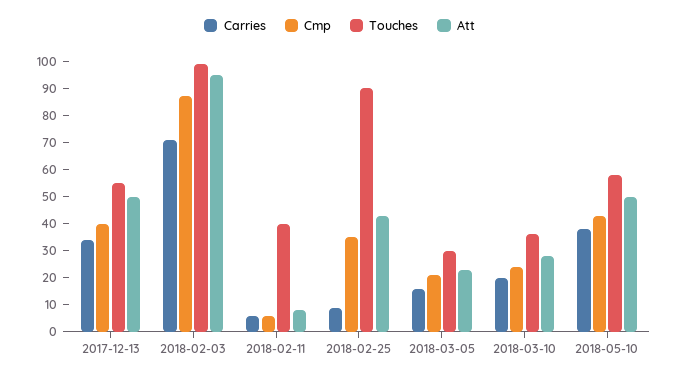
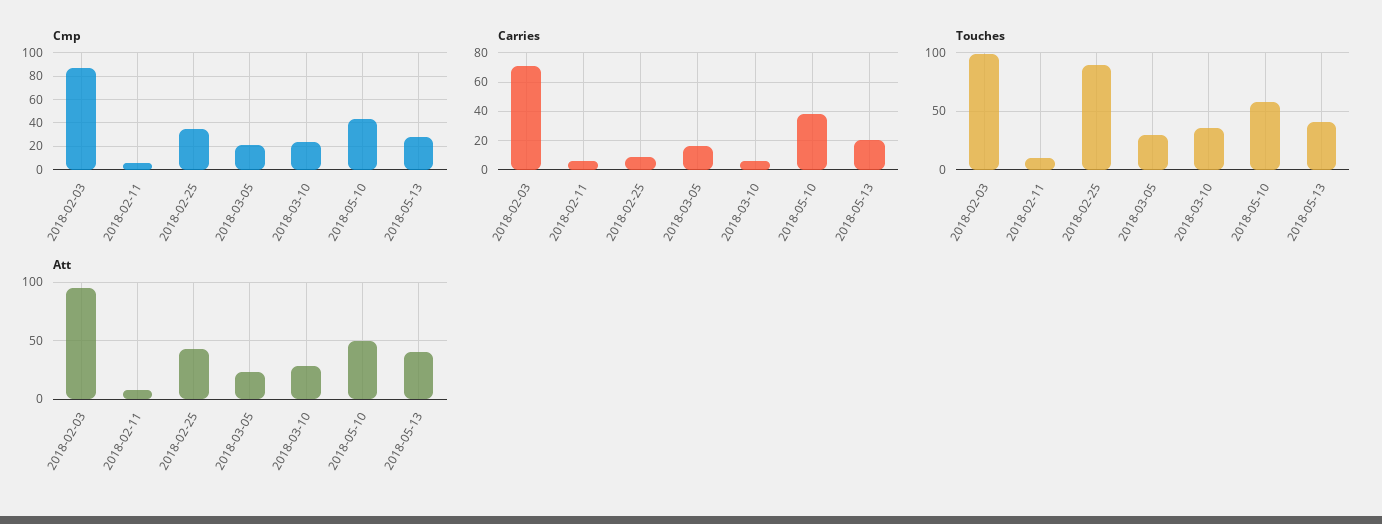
Carries, 2017-12-13: 35 -> none
Cmp, 2017-12-13: 40 -> none
Touches, 2017-12-13: 55 -> none
Att, 2017-12-13: 50 -> none
Touches, 2018-02-11: 40 -> 10
Carries, 2018-03-10: 20 -> 5
Cmp, 2018-05-13: none -> 30
Carries, 2018-05-13: none -> 20
Touches, 2018-05-13: none -> 40
Att, 2018-05-13: none -> 40

